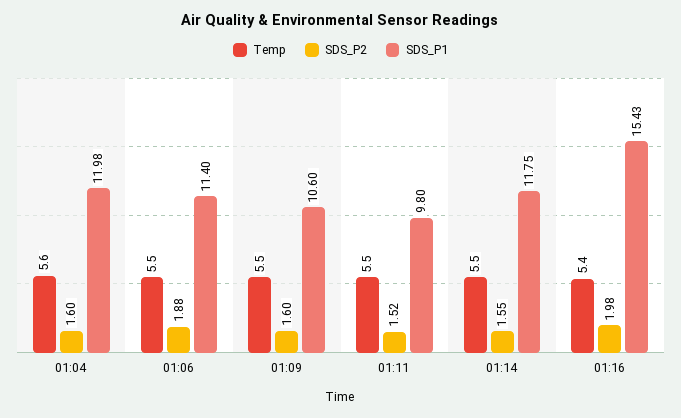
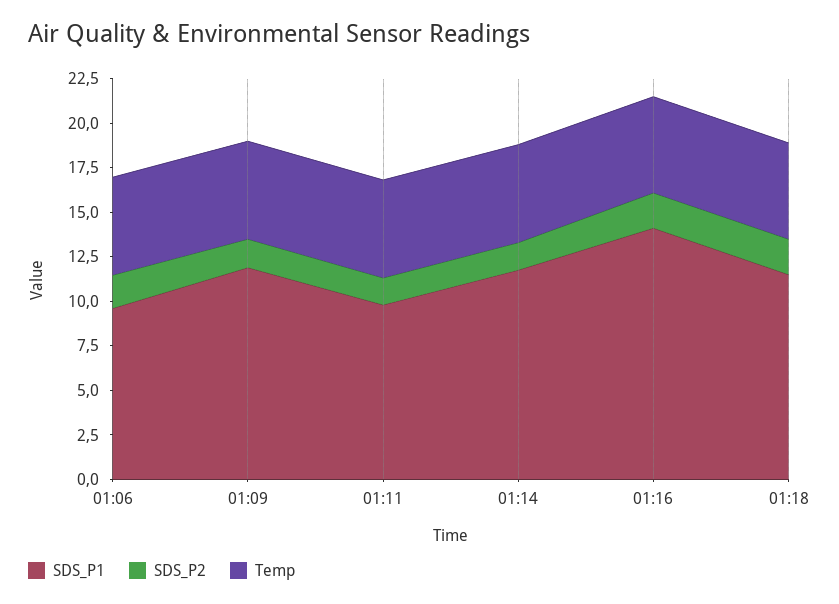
Temp, 01:04: 5.6 -> none
SDS_P2, 01:04: 1.6 -> none
SDS_P1, 01:04: 11.98 -> none
SDS_P1, 01:06: 11.4 -> 9.5
SDS_P1, 01:09: 10.6 -> 12
SDS_P1, 01:16: 15.43 -> 14
SDS_P1, 01:18: none -> 11.5
SDS_P2, 01:18: none -> 2
Temp, 01:18: none -> 5.5

